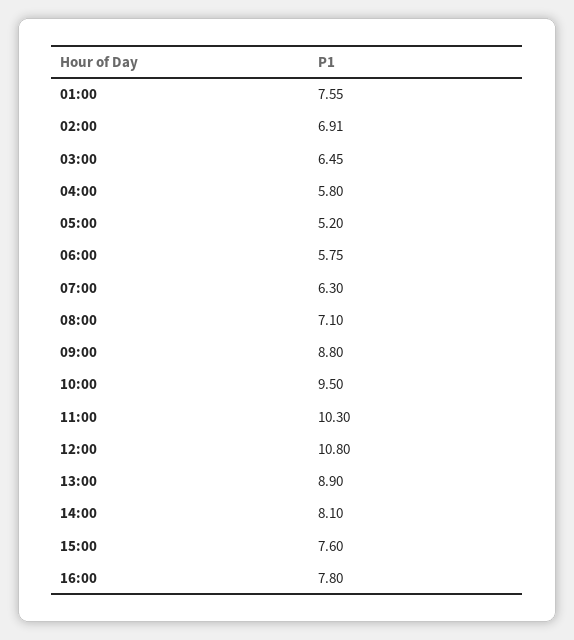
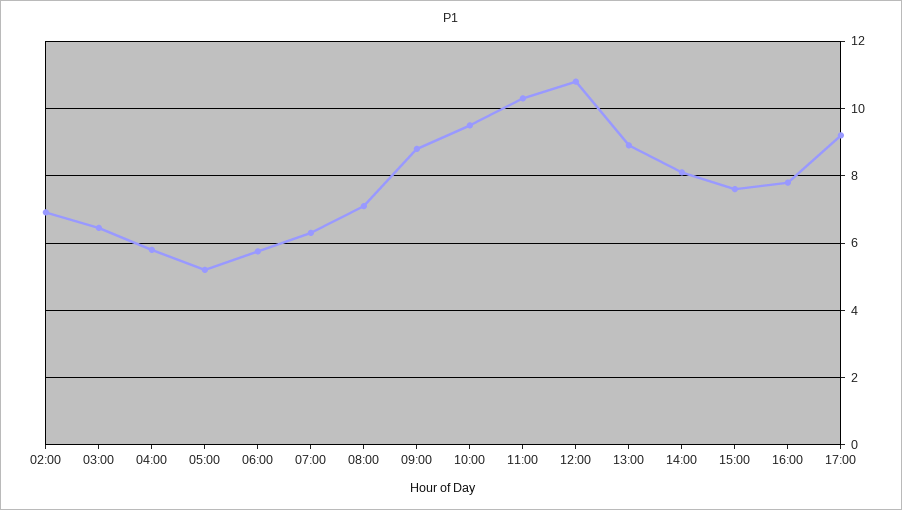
01:00: 7.55 -> none
17:00: none -> 9.2

